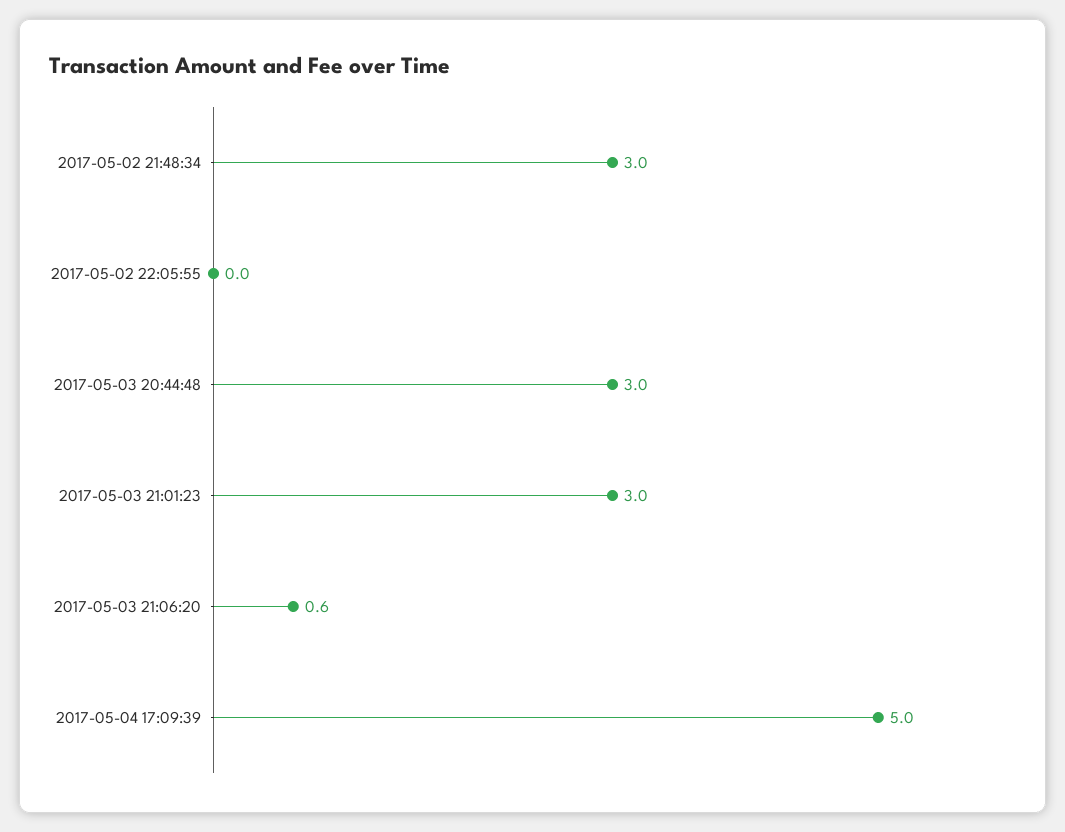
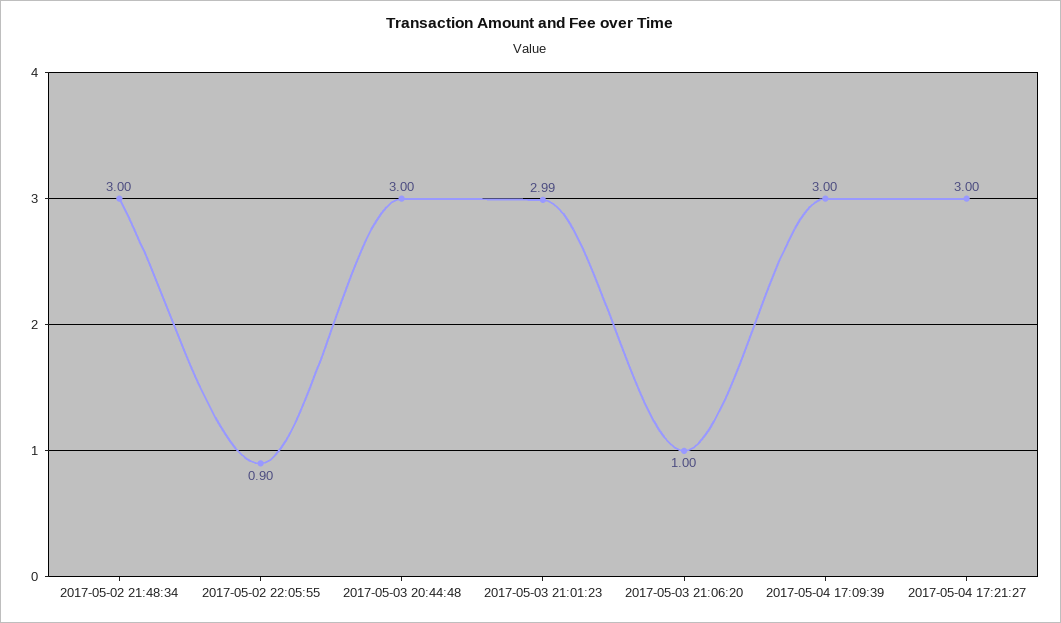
2017-05-02 22:05:55: 0 -> 0.9
2017-05-03 21:06:20: 0.6 -> 1
2017-05-04 17:09:39: 5 -> 3
2017-05-04 17:21:27: none -> 3

